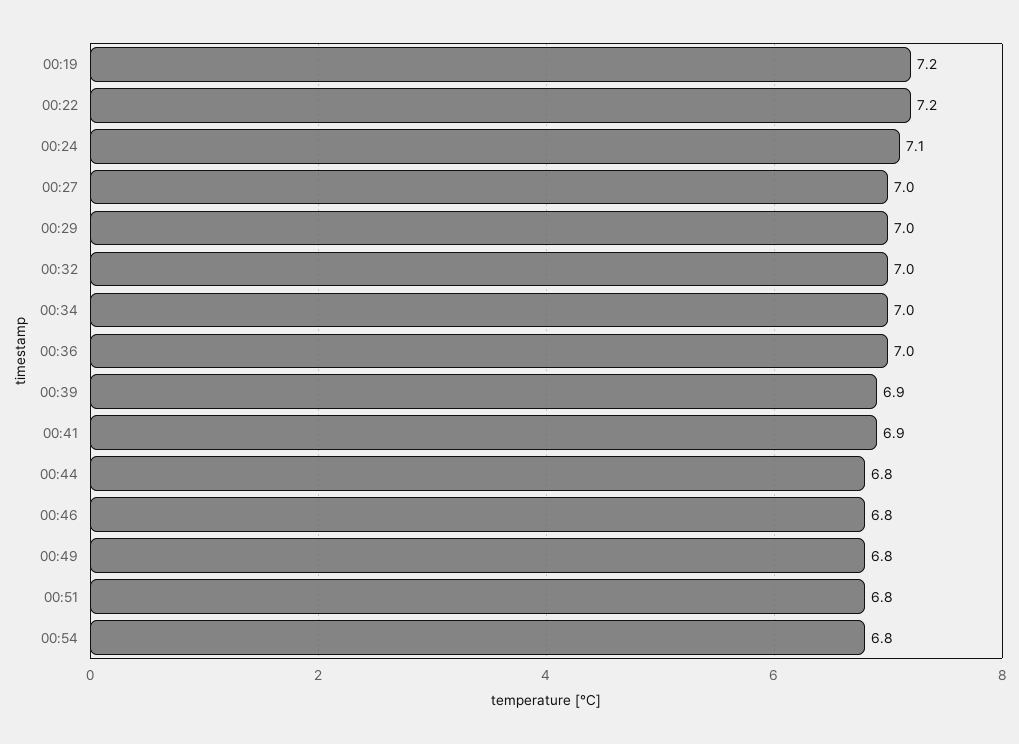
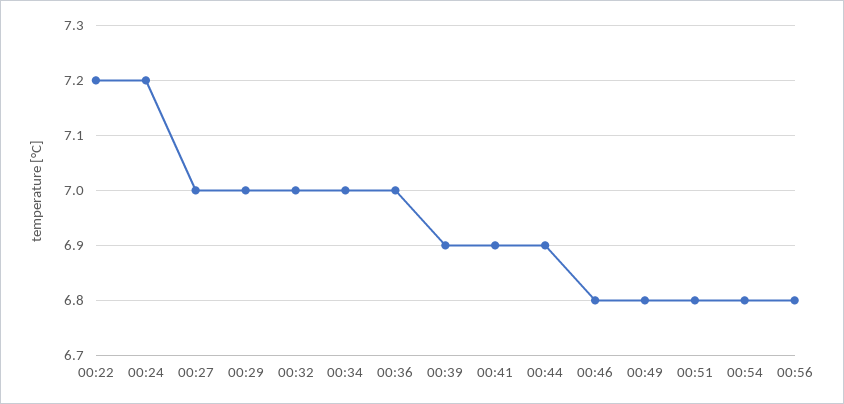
00:19: 7.2 -> none
00:24: 7.1 -> 7.2
00:44: 6.8 -> 6.9
00:56: none -> 6.8

